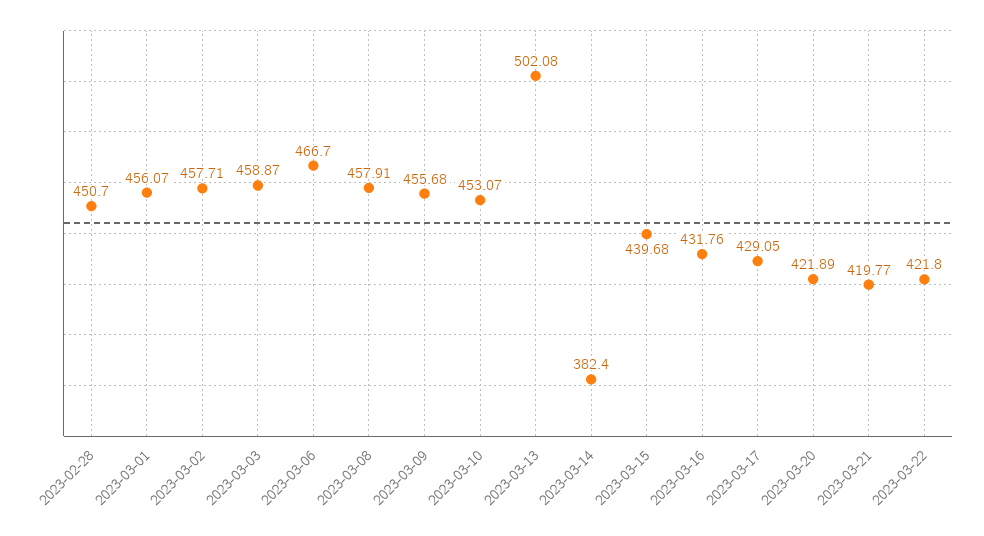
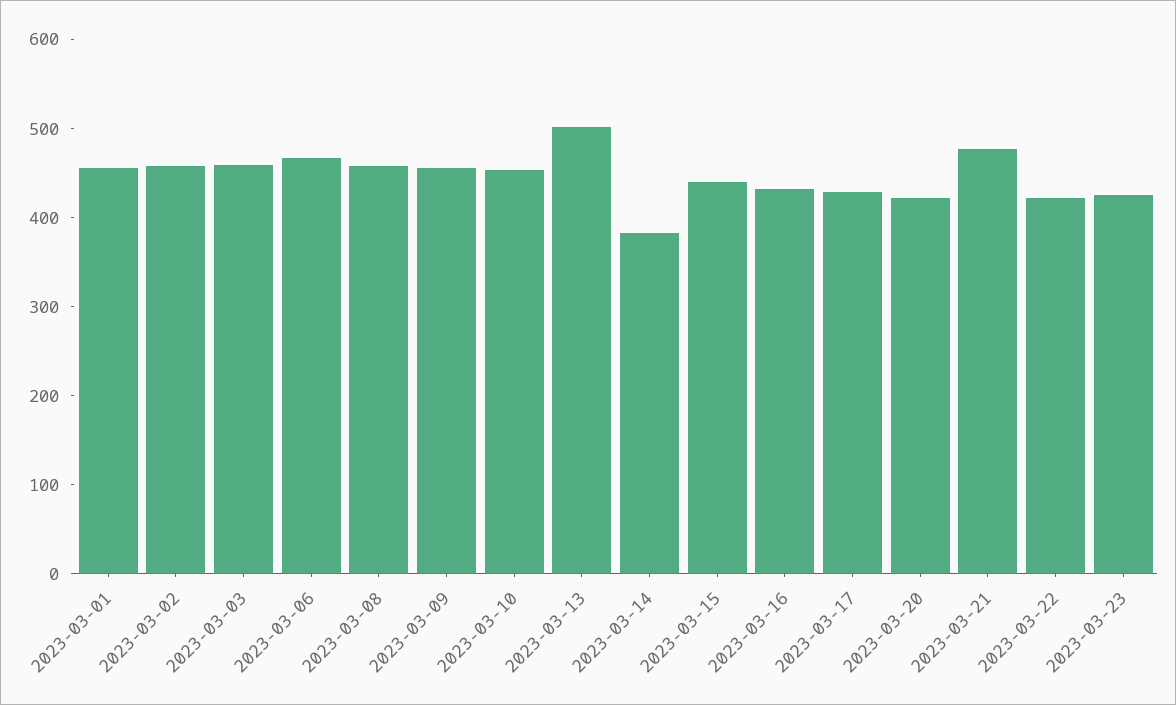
2023-02-28: 450.7 -> none
2023-03-21: 419.77 -> 480
2023-03-23: none -> 420

